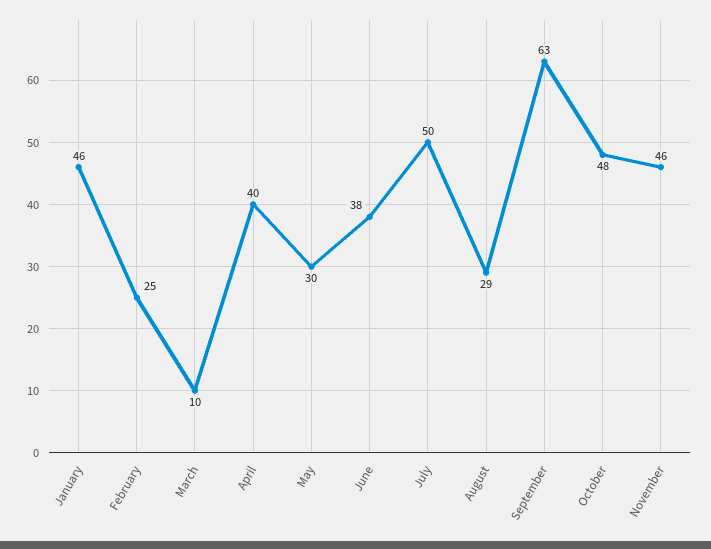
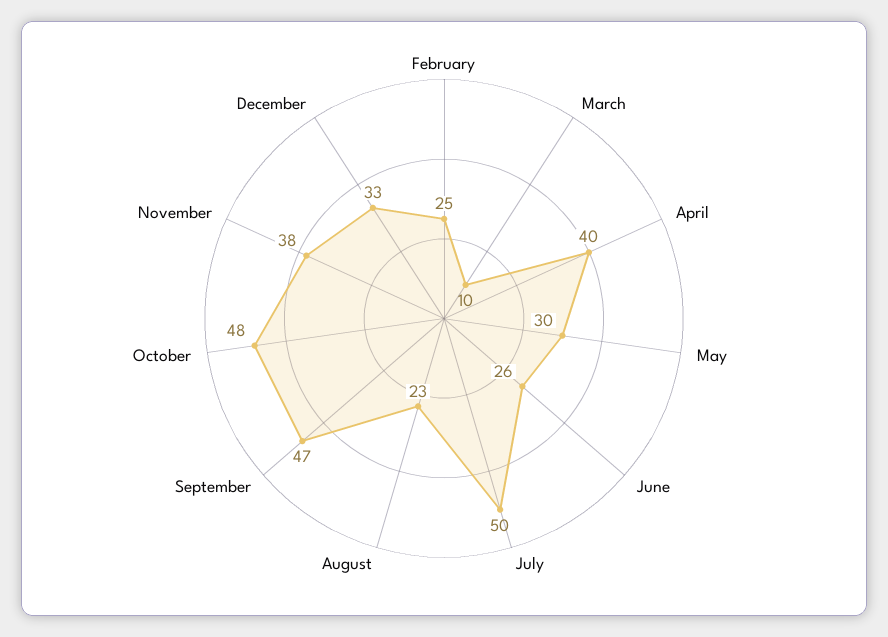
January: 46 -> none
June: 38 -> 26
August: 29 -> 23
September: 63 -> 47
November: 46 -> 38
December: none -> 33

